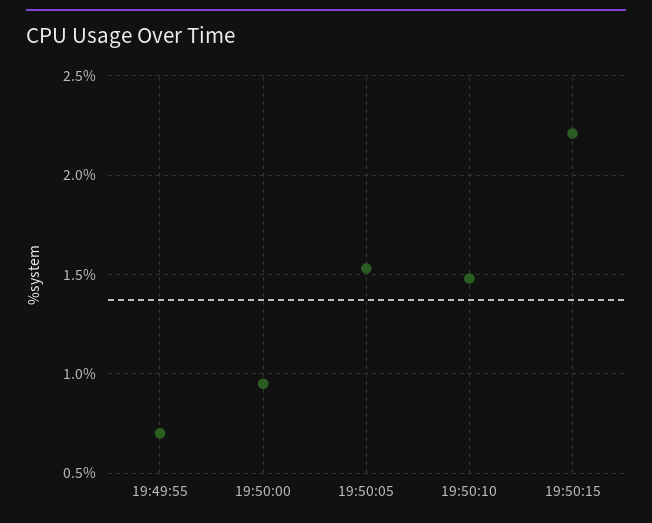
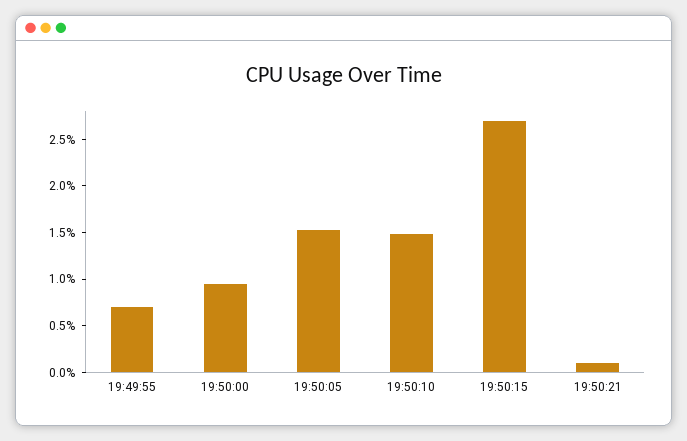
19:50:15: 2.2 -> 2.7
19:50:21: none -> 0.1

